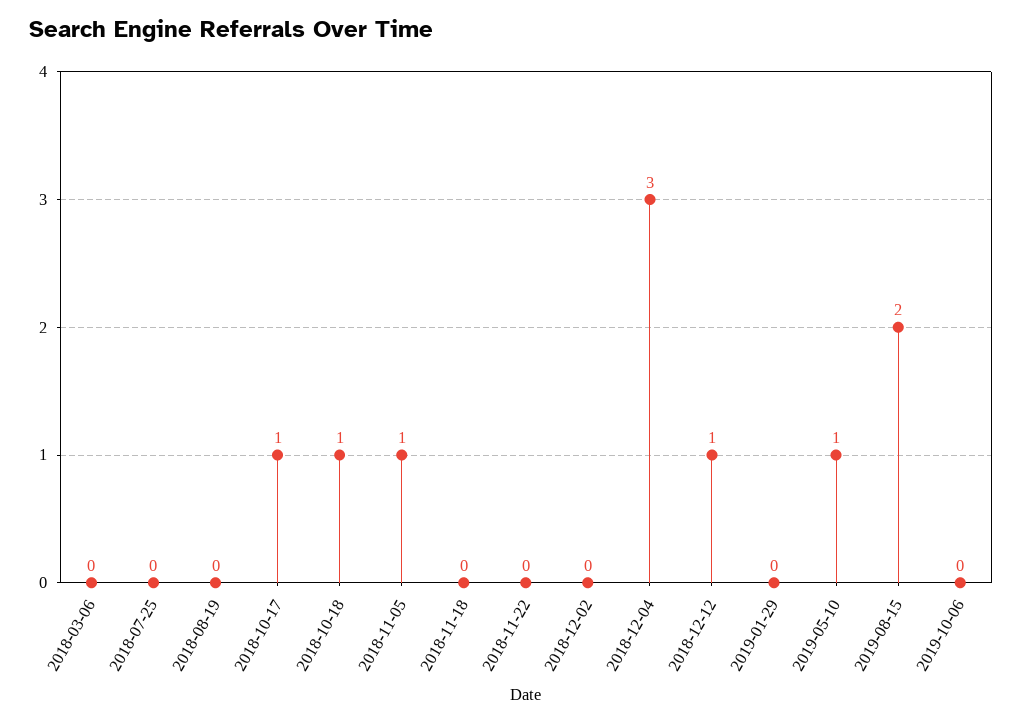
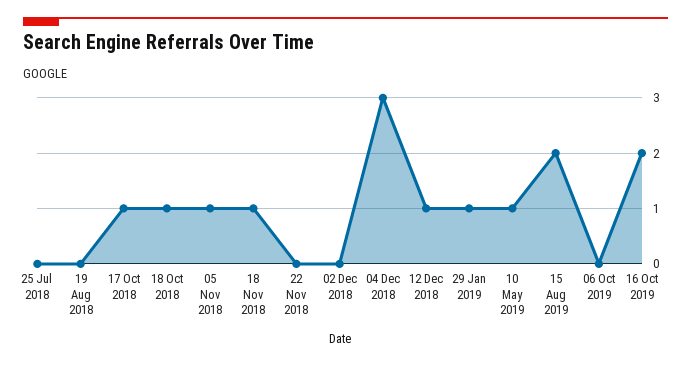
2018-03-06: 0 -> none
2018-11-18: 0 -> 1
2019-01-29: 0 -> 1
16 Oct 2019: none -> 2

